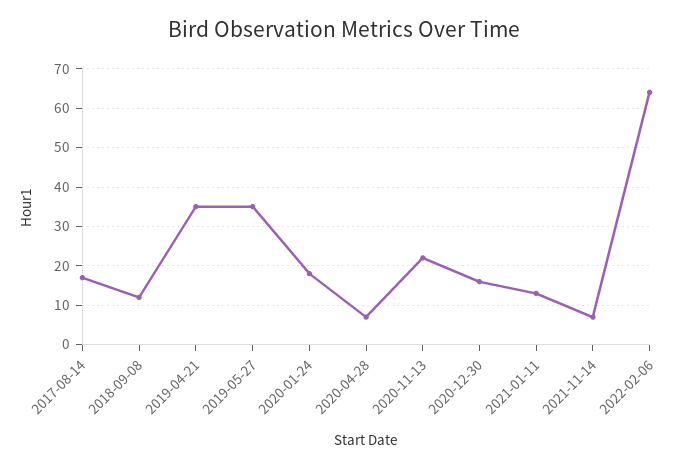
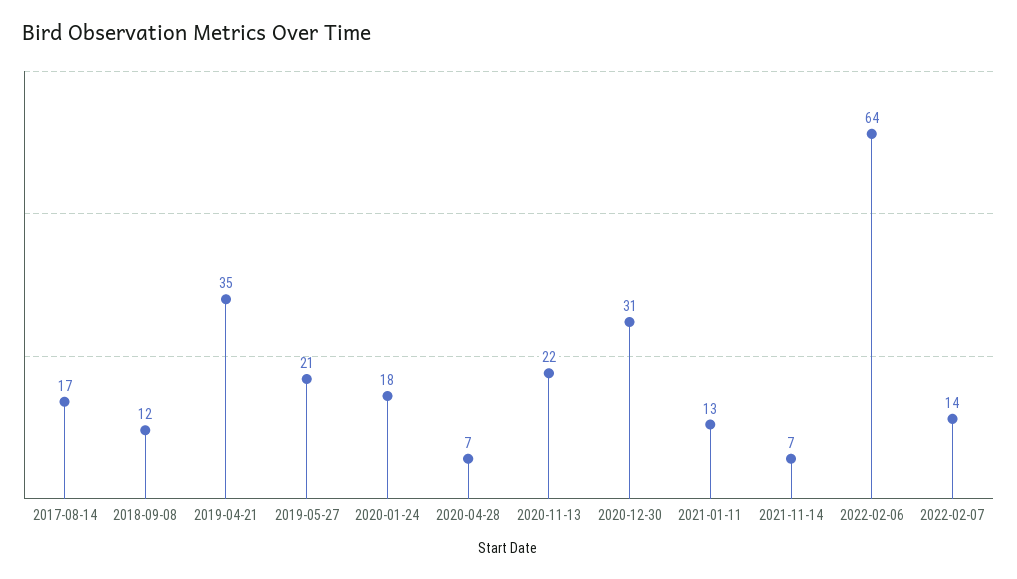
2019-05-27: 35 -> 21
2020-12-30: 15 -> 31
2022-02-07: none -> 14

